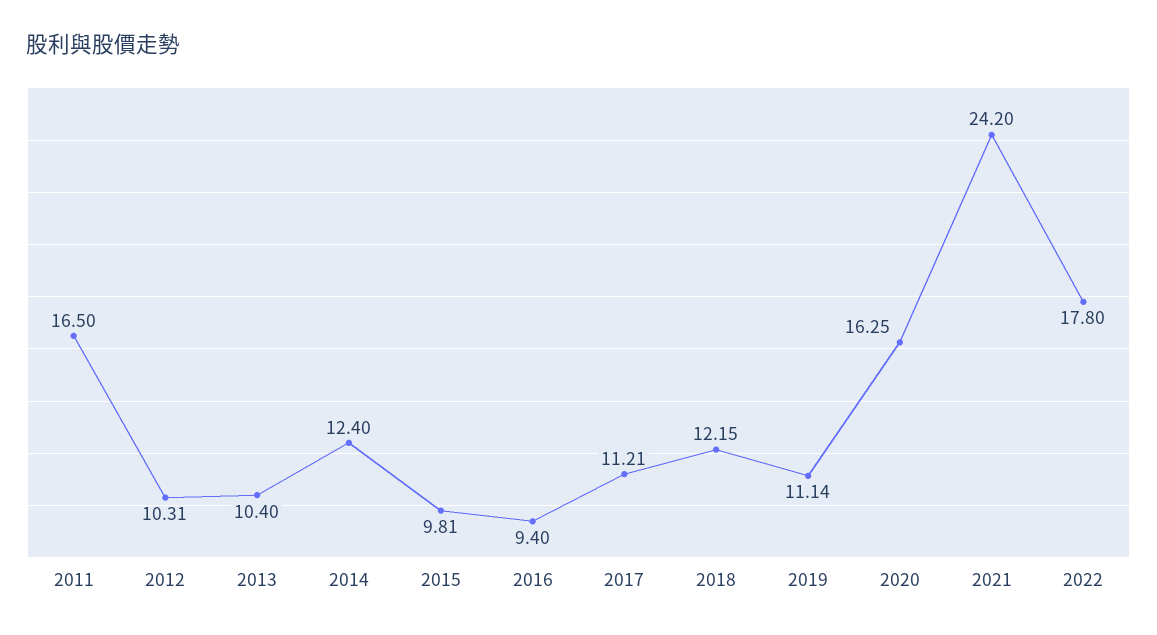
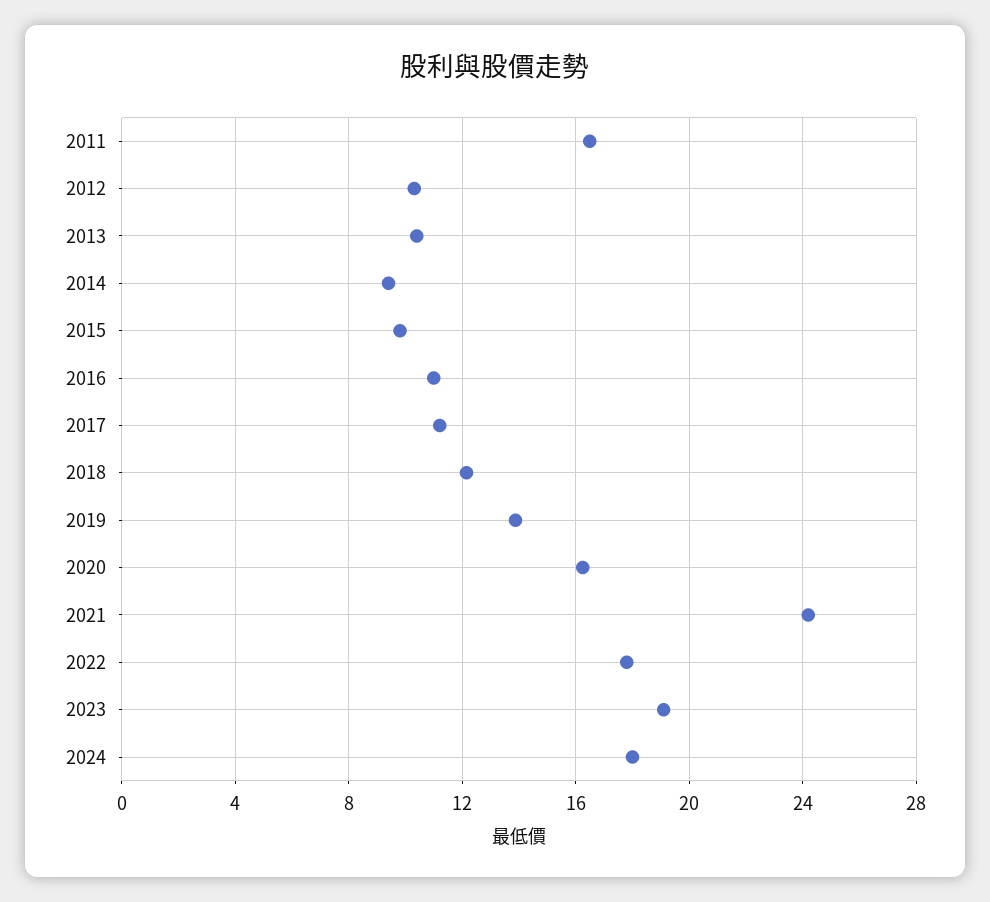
2014: 12.4 -> 9.5
2016: 9.4 -> 11
2019: 11.14 -> 14
2023: none -> 19
2024: none -> 18

